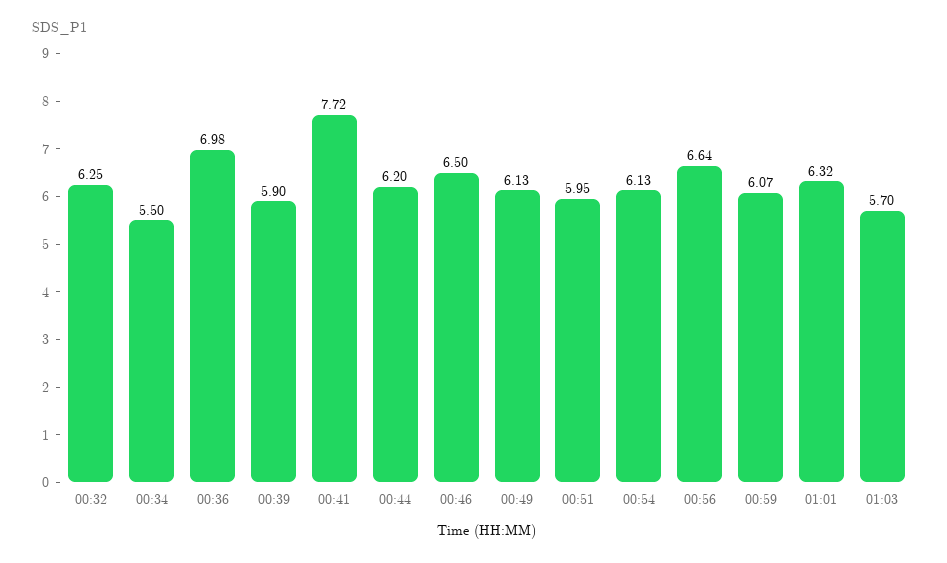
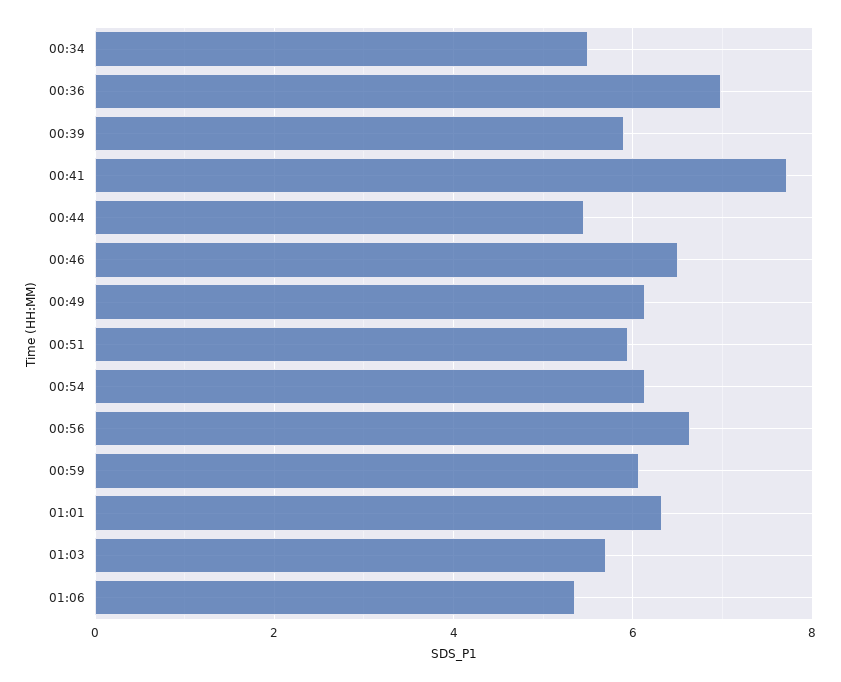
00:32: 6.25 -> none
00:44: 6.2 -> 5.4
01:06: none -> 5.4

